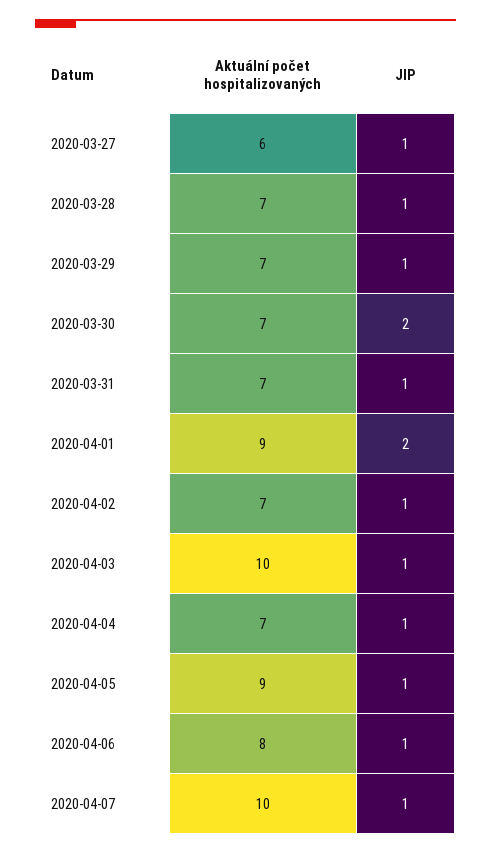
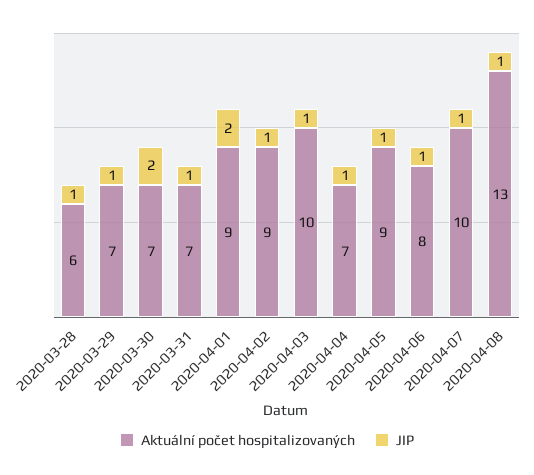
Aktuální počet hospitalizovaných, 2020-03-27: 6 -> none
JIP, 2020-03-27: 1 -> none
Aktuální počet hospitalizovaných, 2020-03-28: 7 -> 6
Aktuální počet hospitalizovaných, 2020-04-02: 7 -> 9
Aktuální počet hospitalizovaných, 2020-04-08: none -> 13
JIP, 2020-04-08: none -> 1

